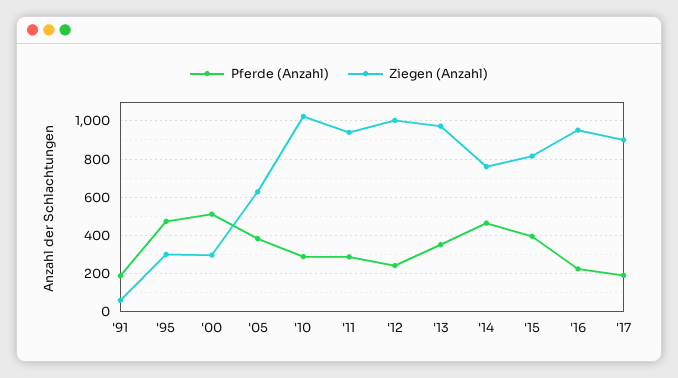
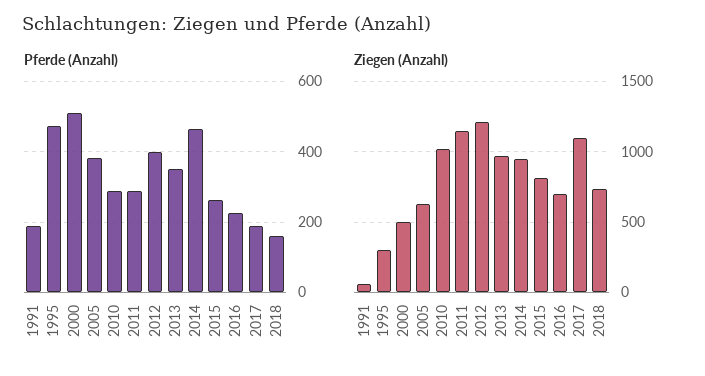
Ziegen (Anzahl), '00: 300 -> 500
Ziegen (Anzahl), '11: 950 -> 1150
Pferde (Anzahl), '12: 250 -> 400
Ziegen (Anzahl), '12: 1000 -> 1200
Ziegen (Anzahl), '14: 750 -> 950
Pferde (Anzahl), '15: 400 -> 260
Ziegen (Anzahl), '16: 950 -> 700
Ziegen (Anzahl), '17: 900 -> 1100
Pferde (Anzahl), 2018: none -> 160
Ziegen (Anzahl), 2018: none -> 750

